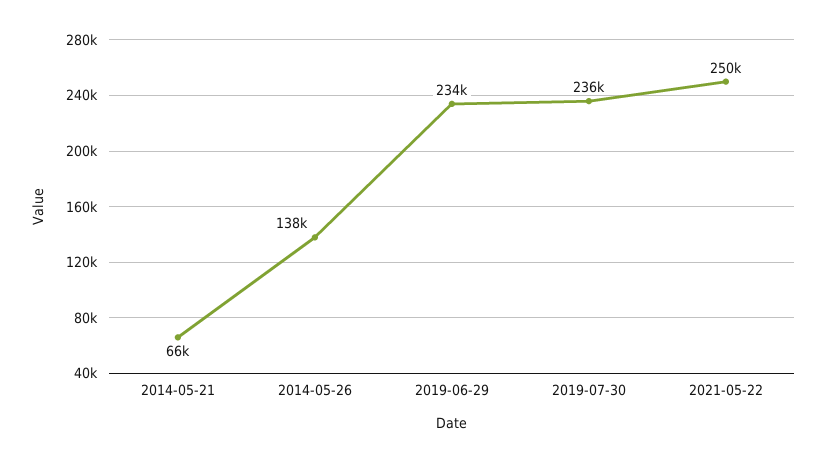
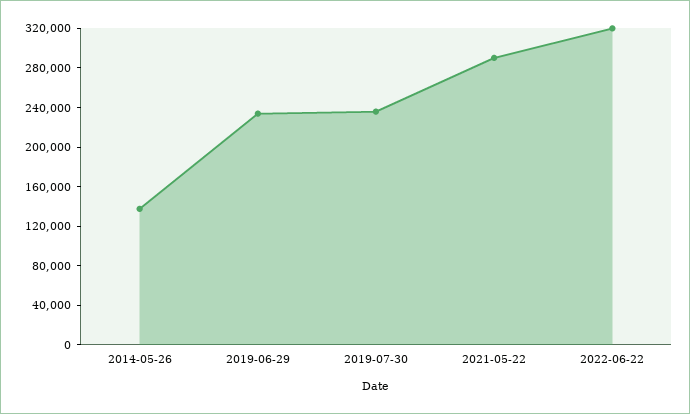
2014-05-21: 66000 -> none
2021-05-22: 250000 -> 290000
2022-06-22: none -> 320000

